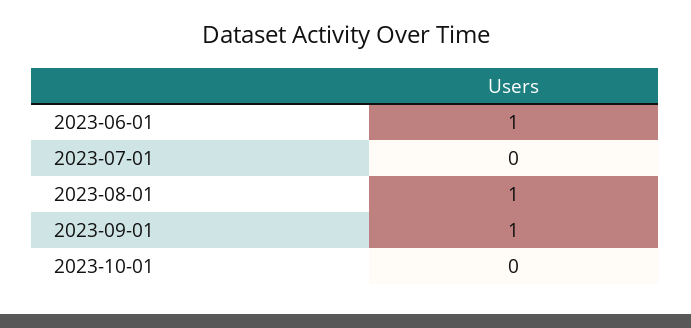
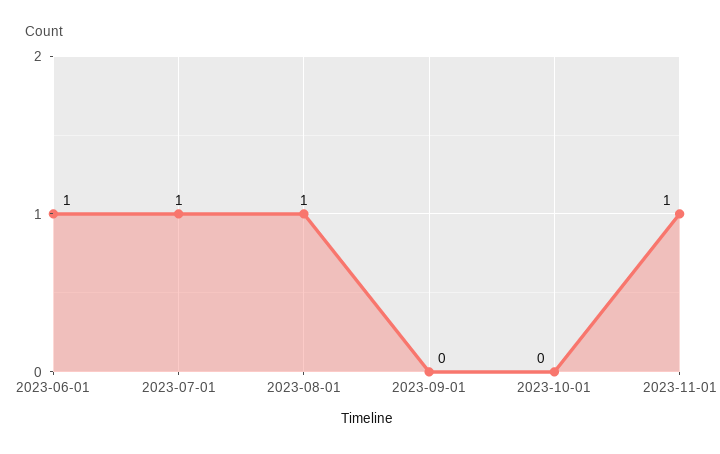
2023-07-01: 0 -> 1
2023-09-01: 1 -> 0
2023-11-01: none -> 1

